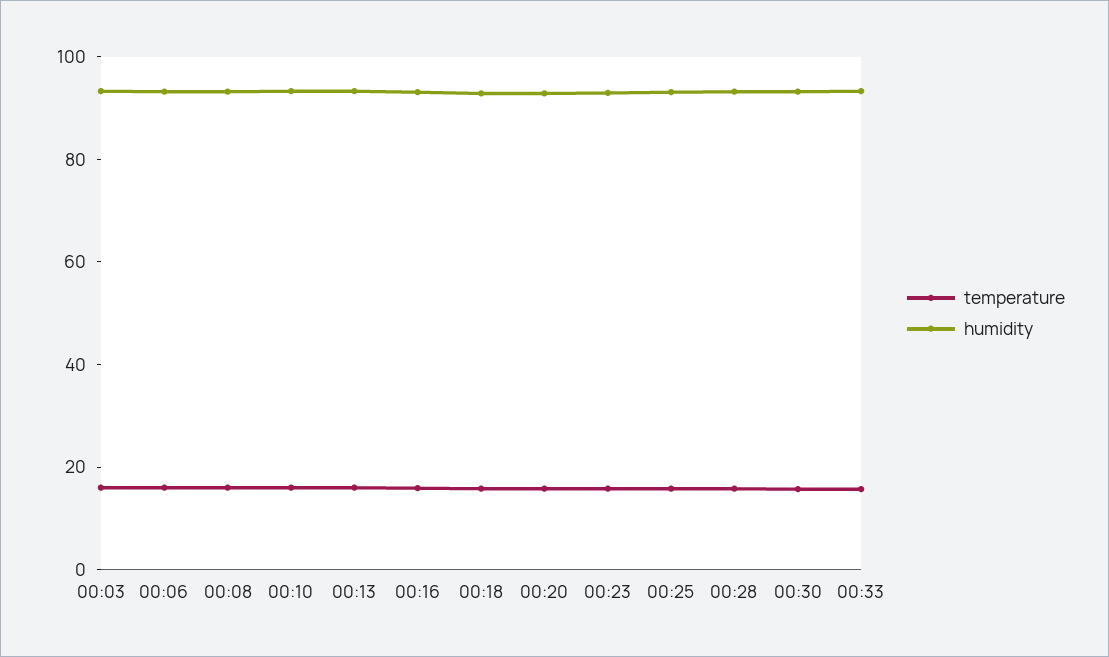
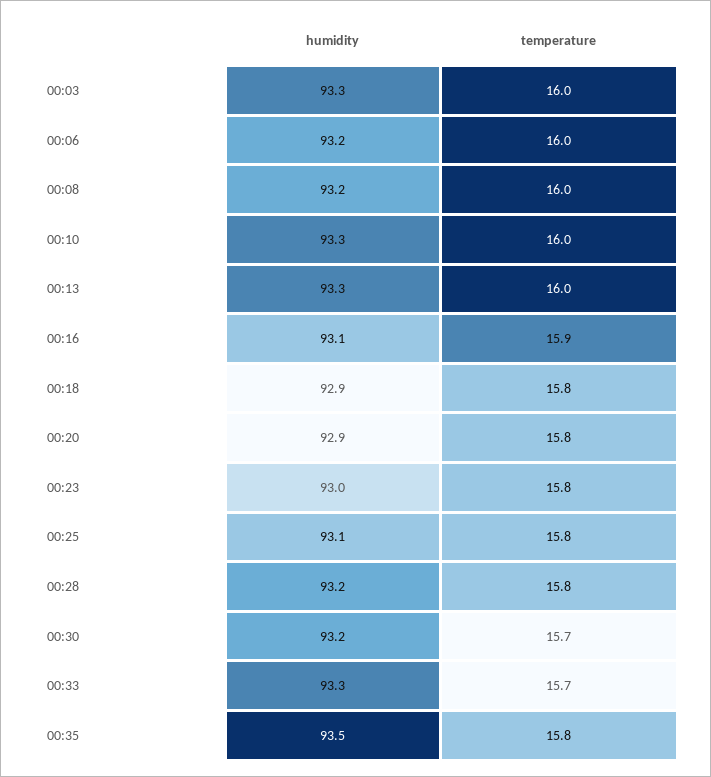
humidity, 00:35: none -> 93.5
temperature, 00:35: none -> 15.8

